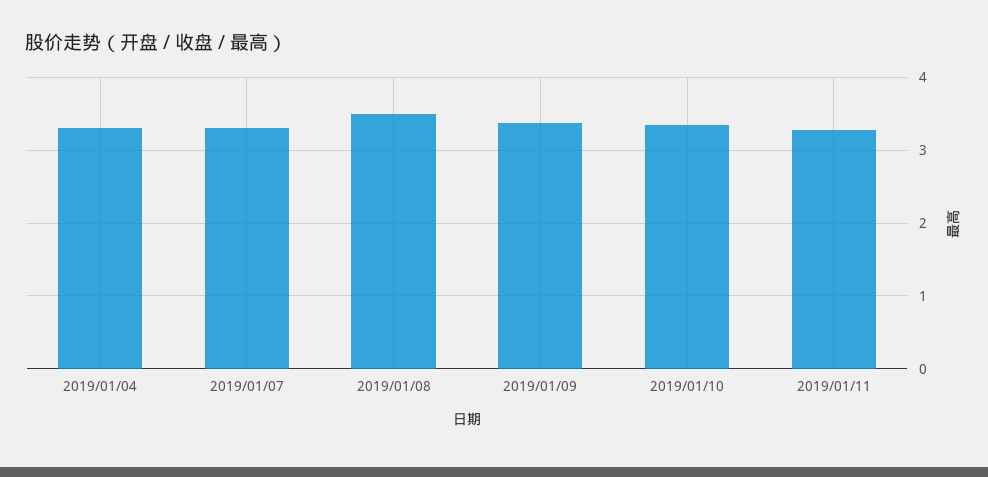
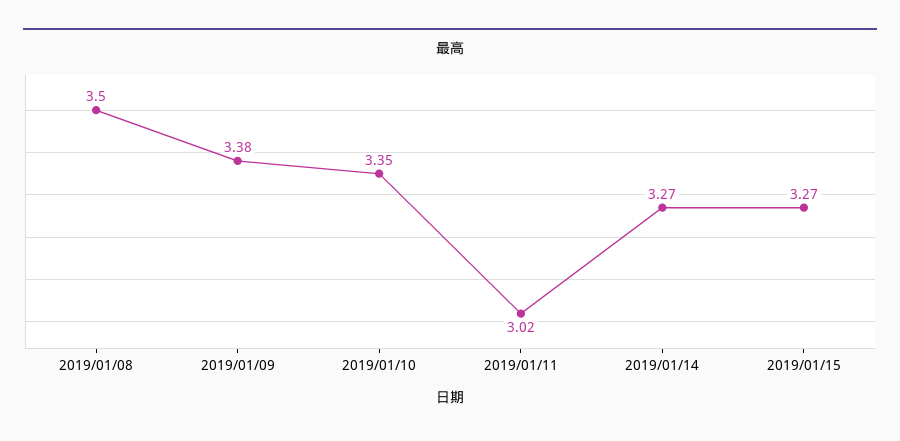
2019/01/04: 3.3 -> none
2019/01/07: 3.3 -> none
2019/01/11: 3.3 -> 3.02
2019/01/14: none -> 3.27
2019/01/15: none -> 3.27

